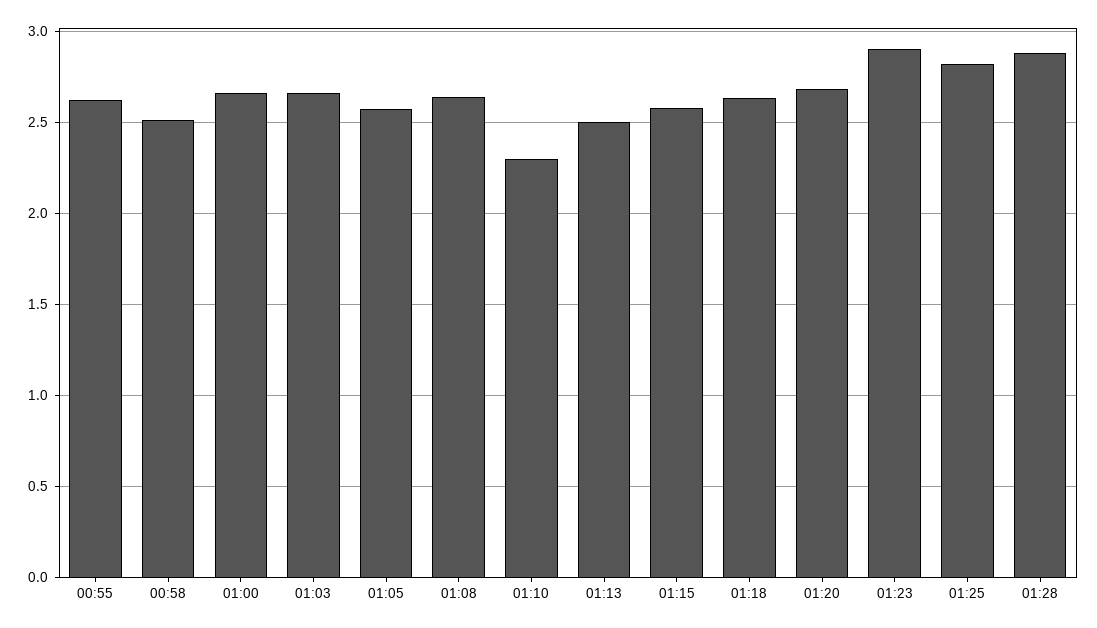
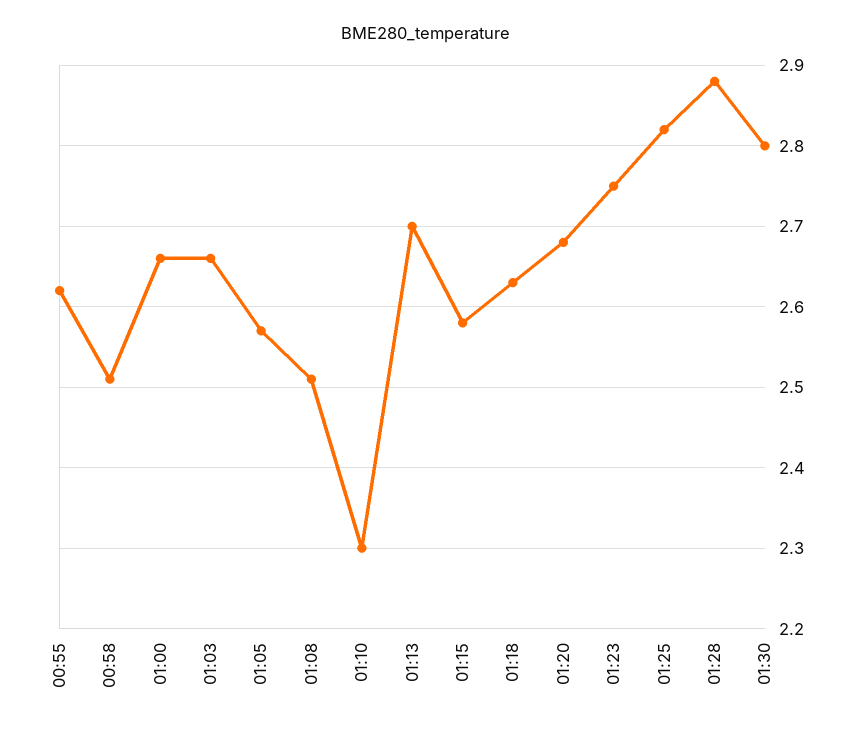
01:08: 2.65 -> 2.51
01:13: 2.5 -> 2.7
01:23: 2.9 -> 2.75
01:30: none -> 2.8

